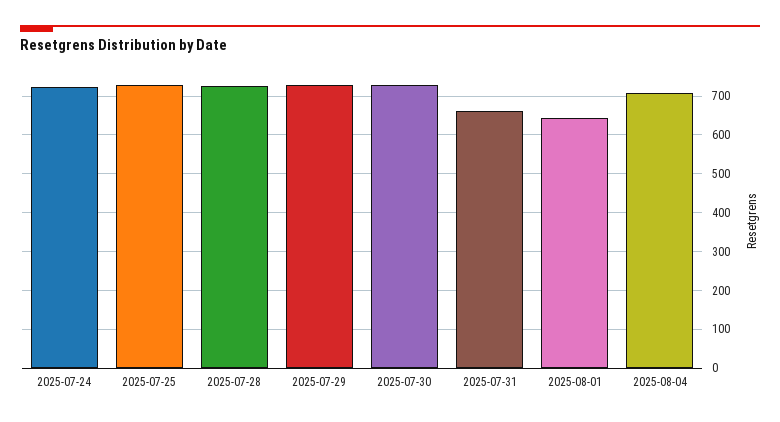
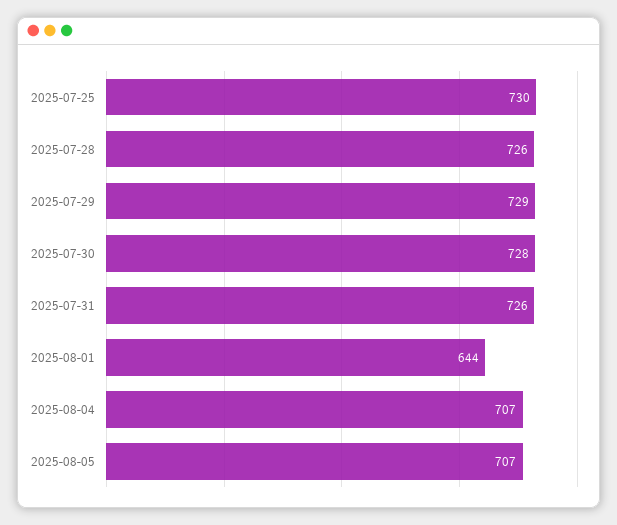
2025-07-24: 720 -> none
2025-07-31: 660 -> 726
2025-08-05: none -> 707

